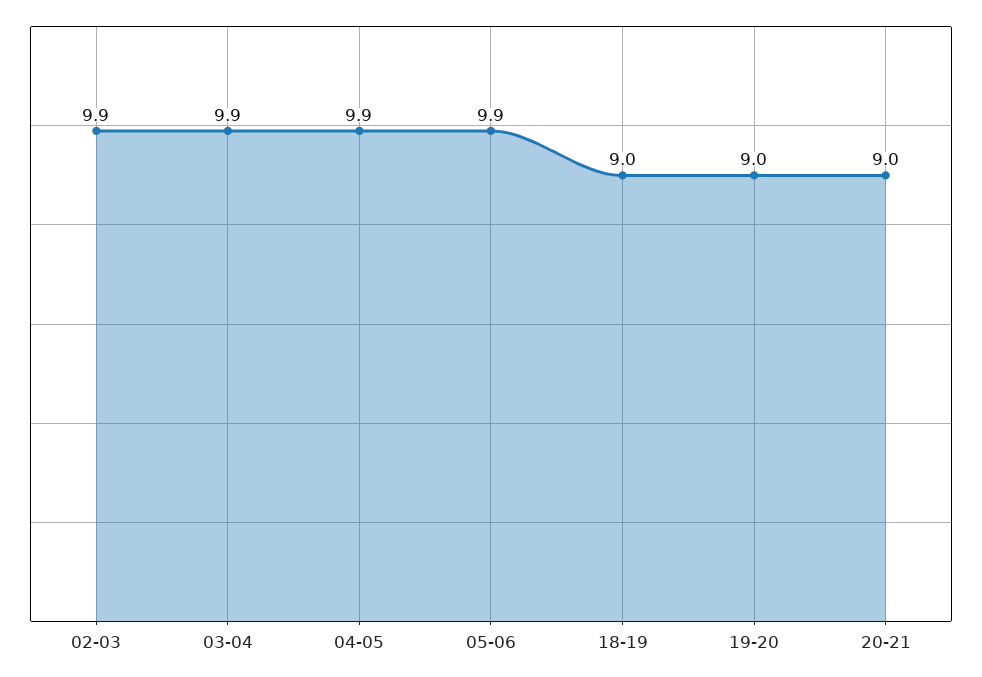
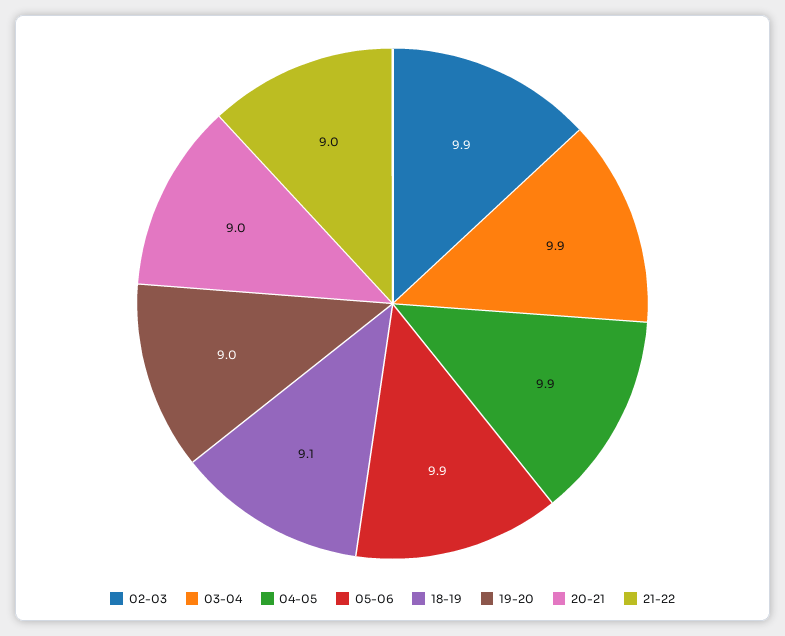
18-19: 9 -> 9.1
21-22: none -> 9

